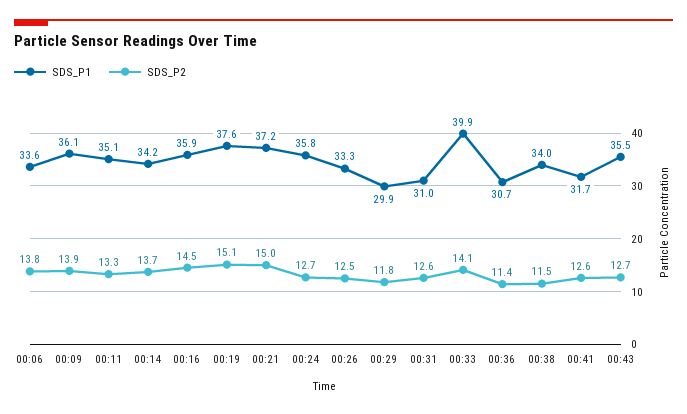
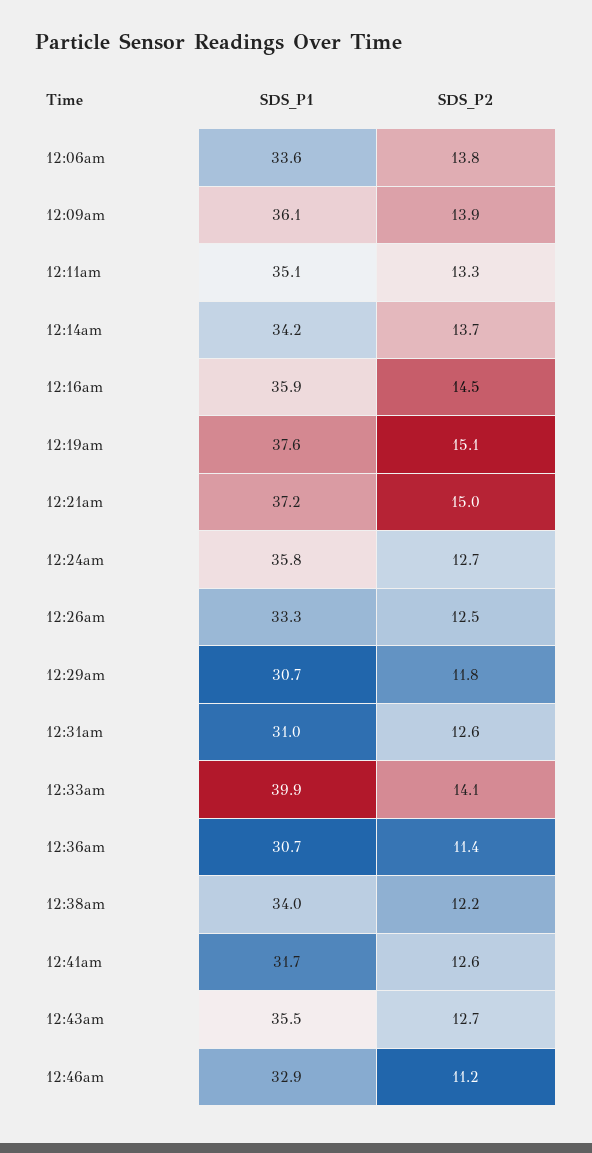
SDS_P1, 00:29: 29.9 -> 30.7
SDS_P2, 00:38: 11.5 -> 12.2
SDS_P1, 12:46am: none -> 32.9
SDS_P2, 12:46am: none -> 11.2

